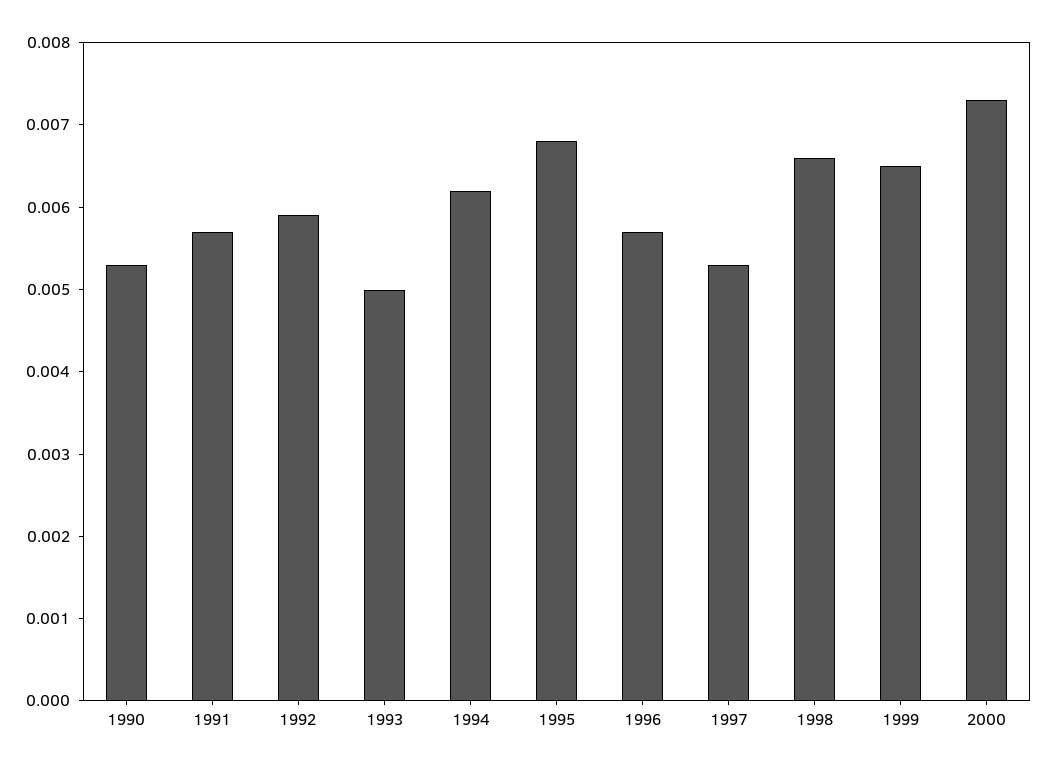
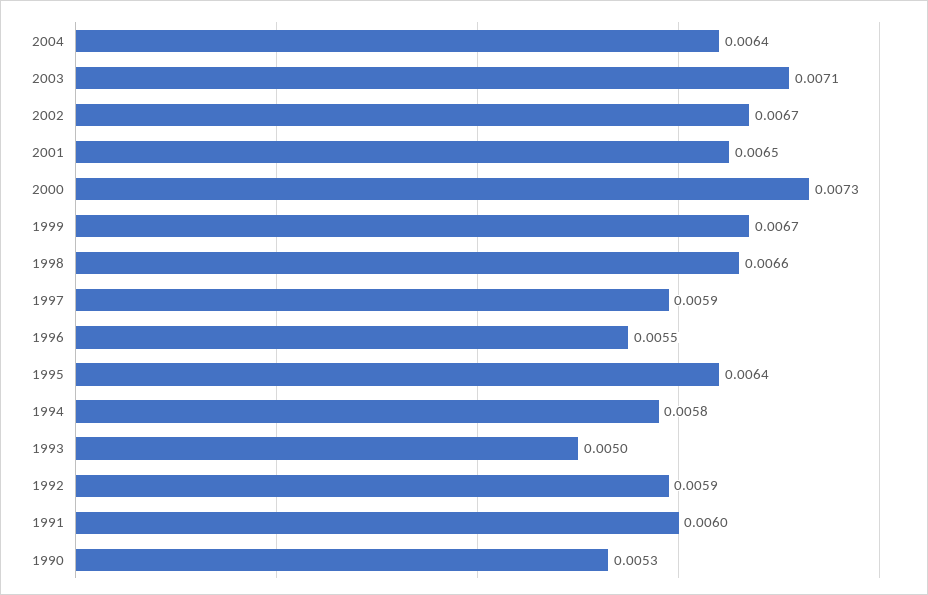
1991: 0.0057 -> 0.006
1994: 0.0062 -> 0.0058
1995: 0.0068 -> 0.0064
1996: 0.0057 -> 0.0055
1997: 0.0053 -> 0.0059
1999: 0.0065 -> 0.0067
2004: none -> 0.0064
2003: none -> 0.0071
2002: none -> 0.0067
2001: none -> 0.0065

